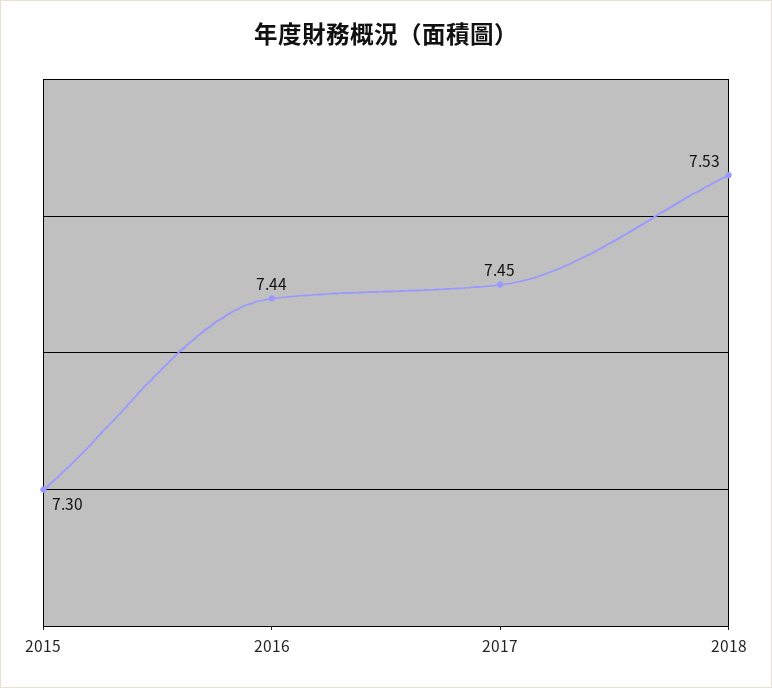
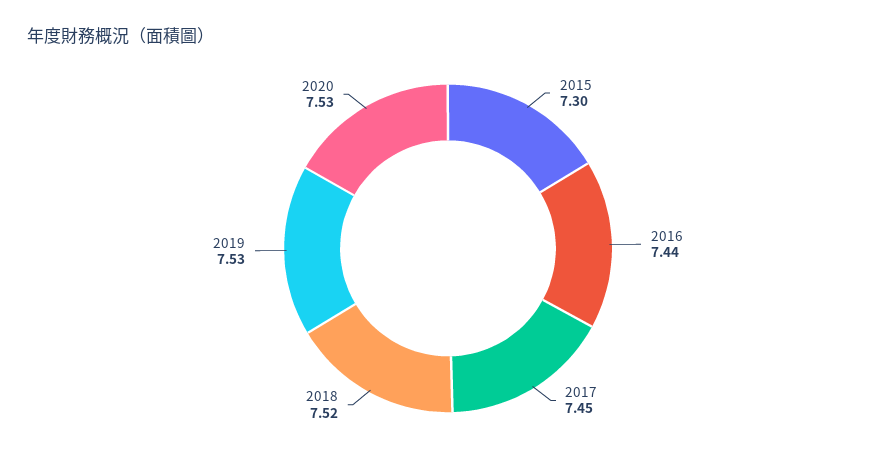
2018: 7.53 -> 7.52
2019: none -> 7.53
2020: none -> 7.53

